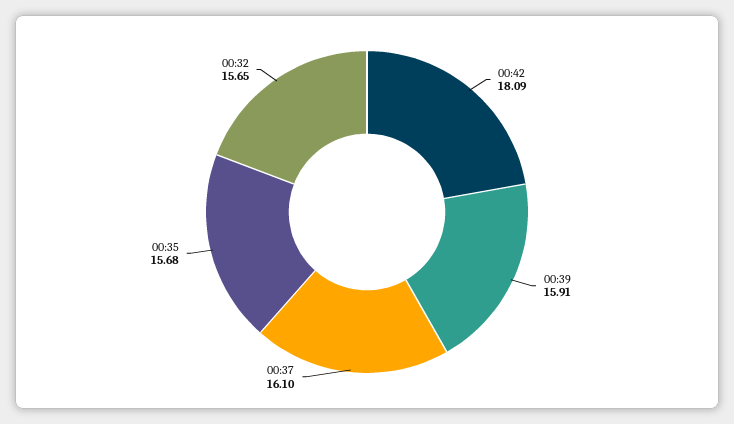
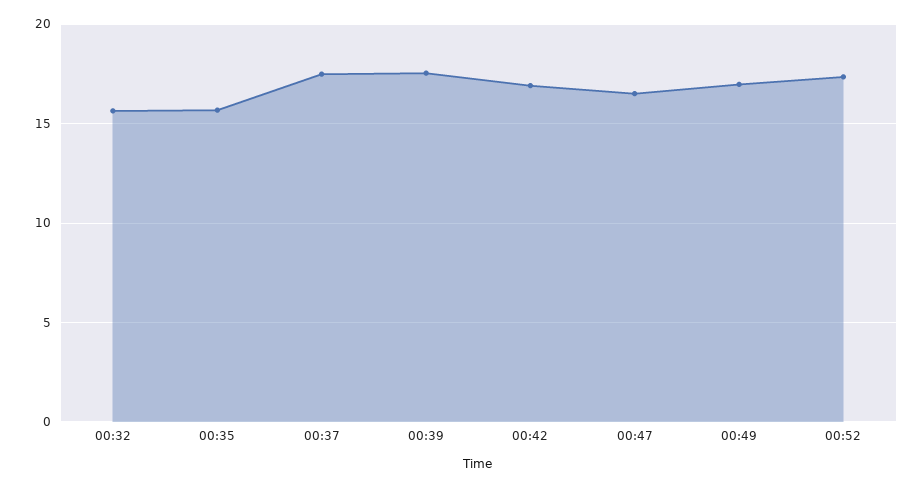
00:42: 18.09 -> 17
00:39: 15.91 -> 17.5
00:37: 16.1 -> 17.5
00:47: none -> 16.5
00:49: none -> 17
00:52: none -> 17.5

